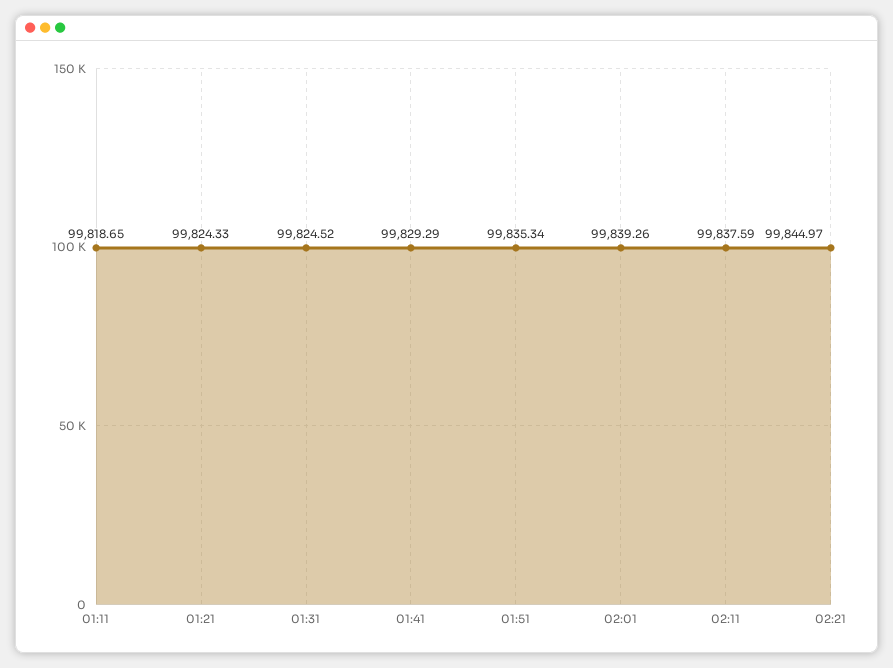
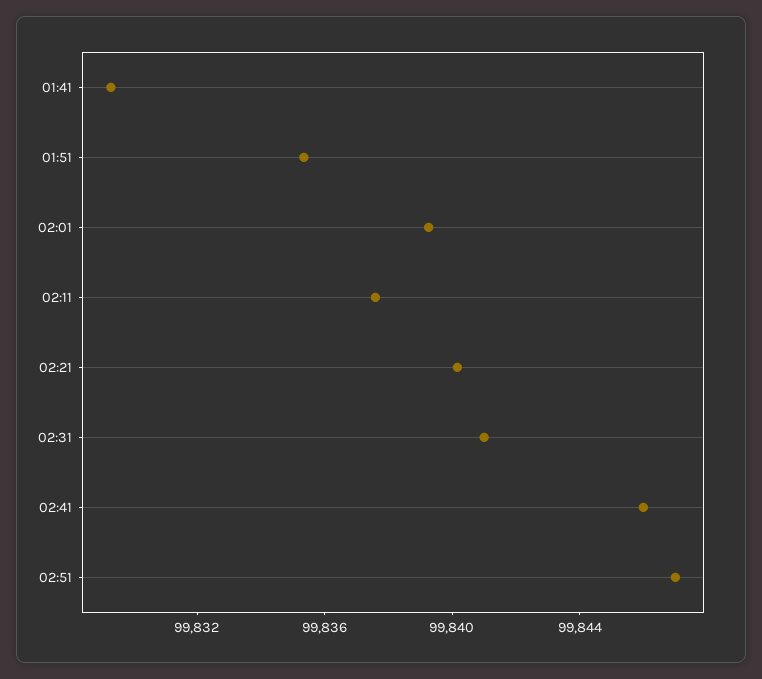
01:11: 99818.65 -> none
01:21: 99824.33 -> none
01:31: 99824.52 -> none
02:21: 99844.97 -> 99840
02:31: none -> 99841
02:41: none -> 99846
02:51: none -> 99847

